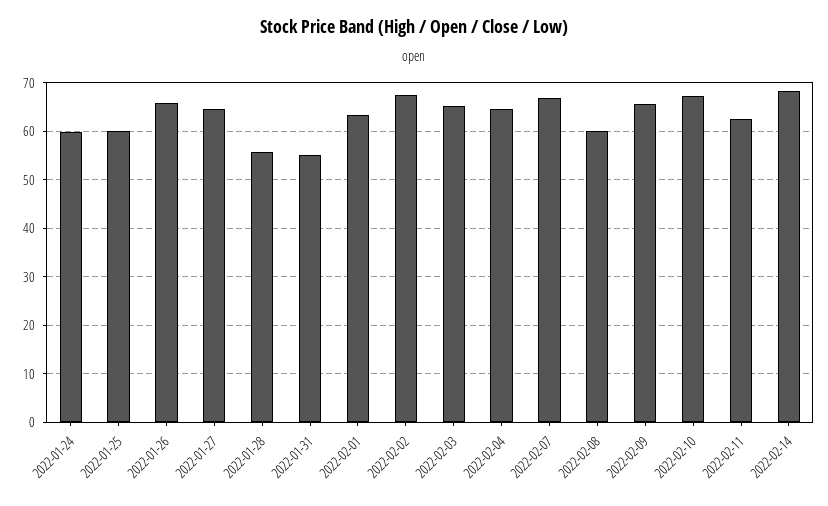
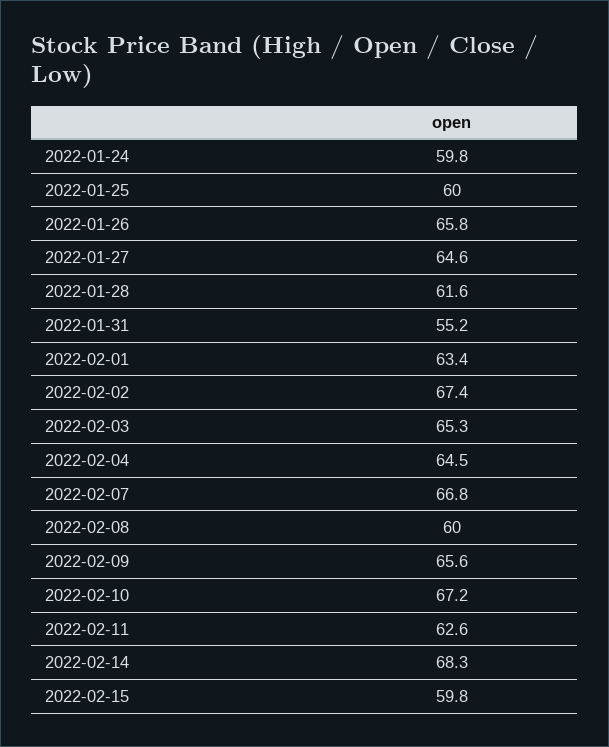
2022-01-28: 56 -> 61.6
2022-02-15: none -> 59.8

